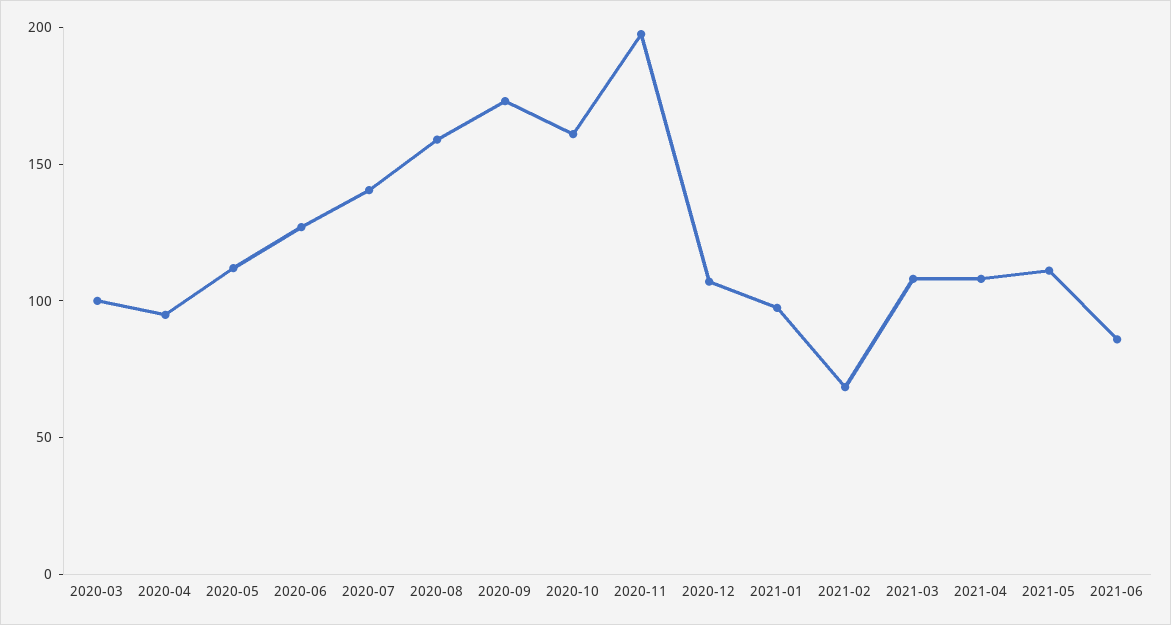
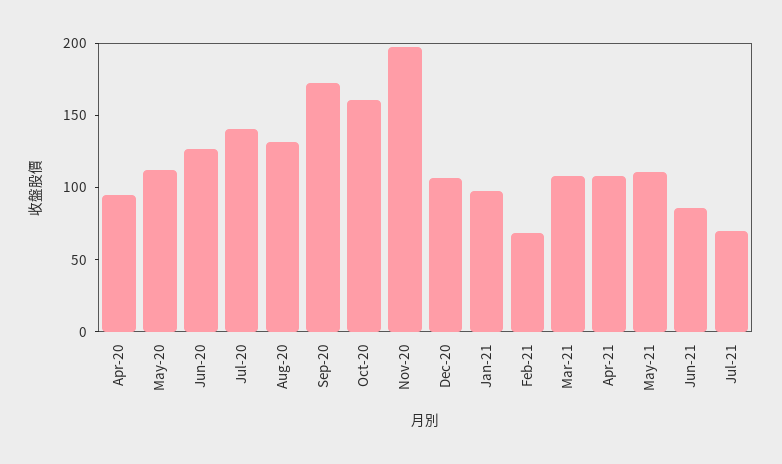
2020-03: 100 -> none
2020-08: 160 -> 130
Jul-21: none -> 70

